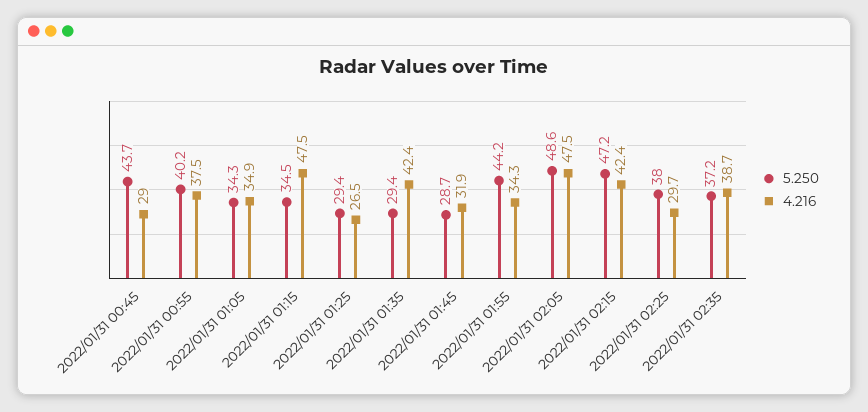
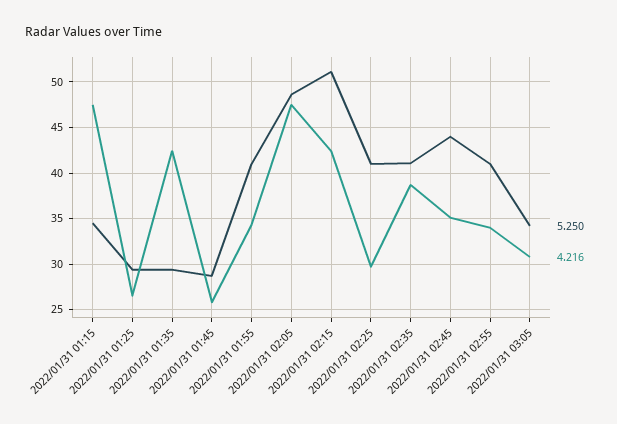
5.250, 2022/01/31 00:45: 43.7 -> none
4.216, 2022/01/31 00:45: 29 -> none
5.250, 2022/01/31 00:55: 40.2 -> none
4.216, 2022/01/31 00:55: 37.5 -> none
5.250, 2022/01/31 01:05: 34.3 -> none
4.216, 2022/01/31 01:05: 34.9 -> none
4.216, 2022/01/31 01:45: 31.9 -> 26
5.250, 2022/01/31 01:55: 44.2 -> 41
5.250, 2022/01/31 02:15: 47.2 -> 51
5.250, 2022/01/31 02:25: 38 -> 41
5.250, 2022/01/31 02:35: 37.2 -> 41
5.250, 2022/01/31 02:45: none -> 44
4.216, 2022/01/31 02:45: none -> 35
5.250, 2022/01/31 02:55: none -> 41
4.216, 2022/01/31 02:55: none -> 34
5.250, 2022/01/31 03:05: none -> 34
4.216, 2022/01/31 03:05: none -> 31

